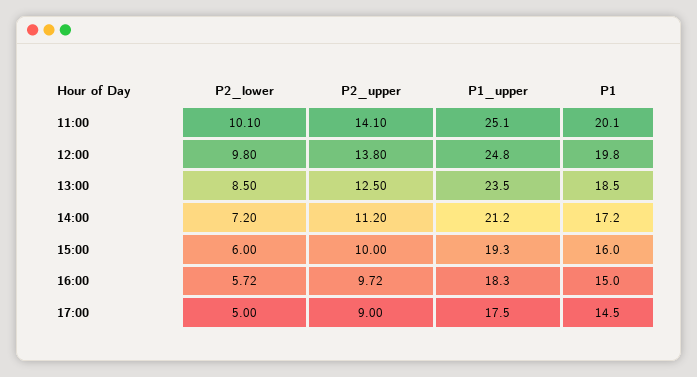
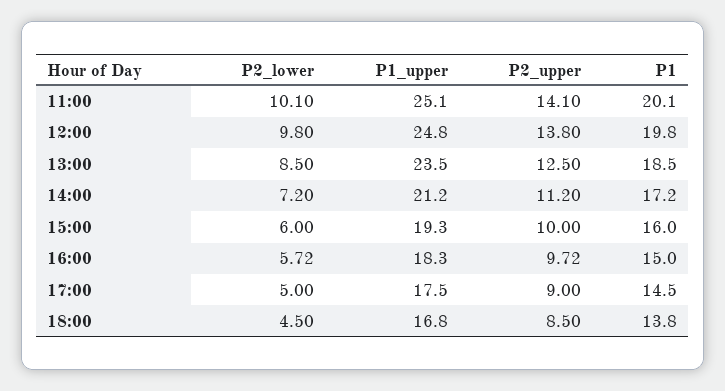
P2_lower, 18:00: none -> 4.5
P1_upper, 18:00: none -> 16.8
P2_upper, 18:00: none -> 8.5
P1, 18:00: none -> 13.8

